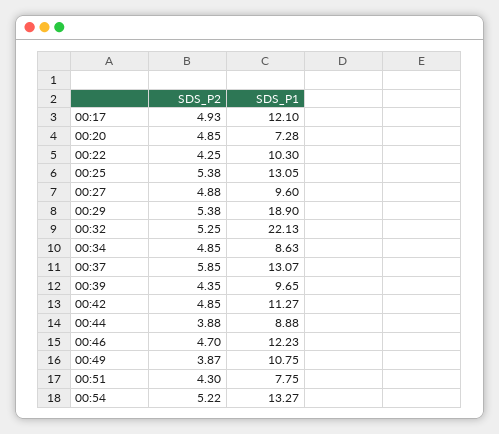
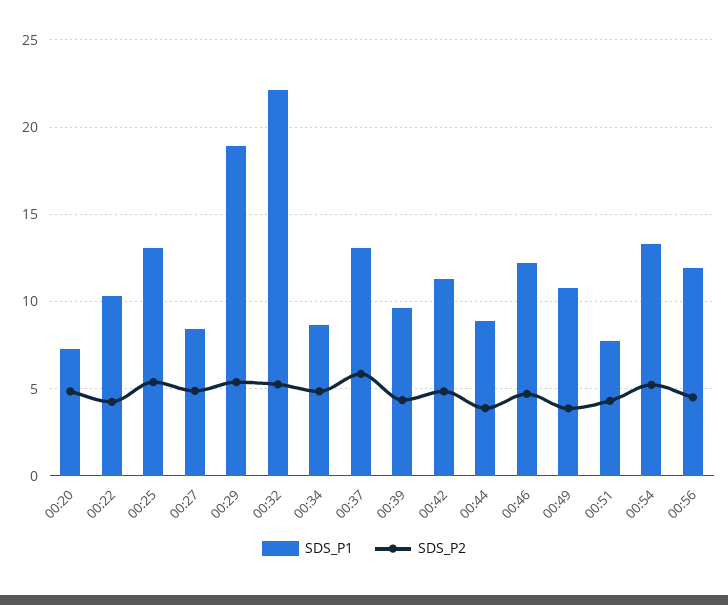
SDS_P2, 00:17: 4.93 -> none
SDS_P1, 00:17: 12.1 -> none
SDS_P1, 00:27: 9.6 -> 8.5
SDS_P1, 00:56: none -> 12
SDS_P2, 00:56: none -> 4.5

